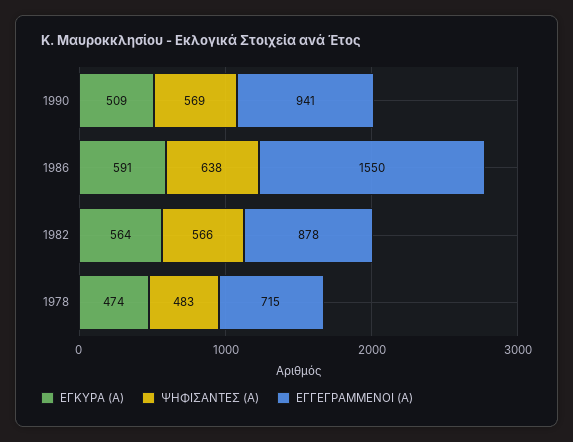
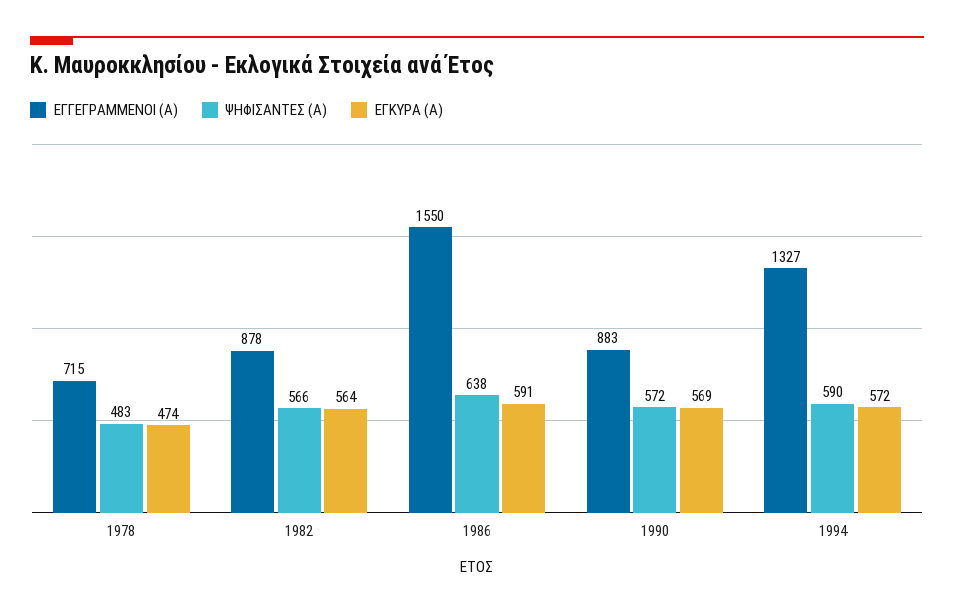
ΕΓΚΥΡΑ (Α), 1990: 509 -> 569
ΨΗΦΙΣΑΝΤΕΣ (Α), 1990: 569 -> 572
ΕΓΓΕΓΡΑΜΜΕΝΟΙ (Α), 1990: 941 -> 883
ΕΓΓΕΓΡΑΜΜΕΝΟΙ (Α), 1994: none -> 1327
ΨΗΦΙΣΑΝΤΕΣ (Α), 1994: none -> 590
ΕΓΚΥΡΑ (Α), 1994: none -> 572

